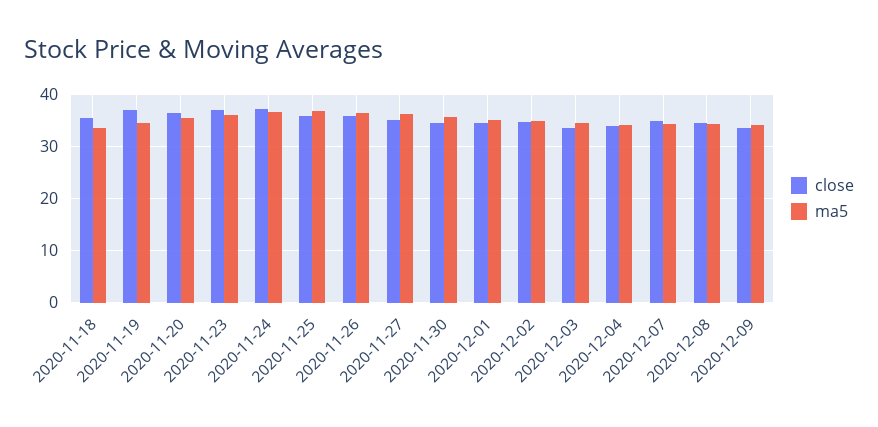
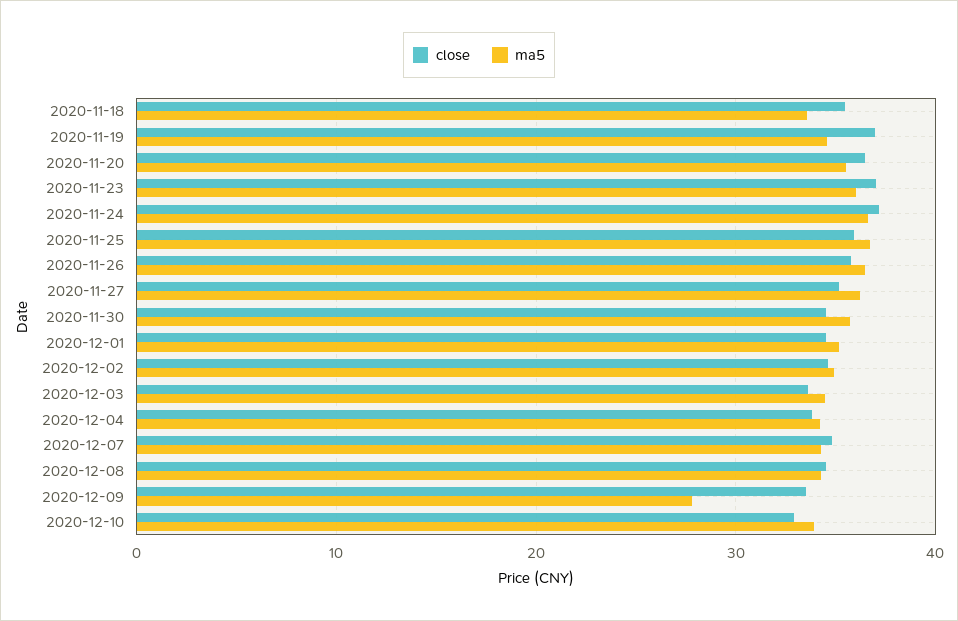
ma5, 2020-12-09: 34 -> 28
close, 2020-12-10: none -> 33
ma5, 2020-12-10: none -> 34

